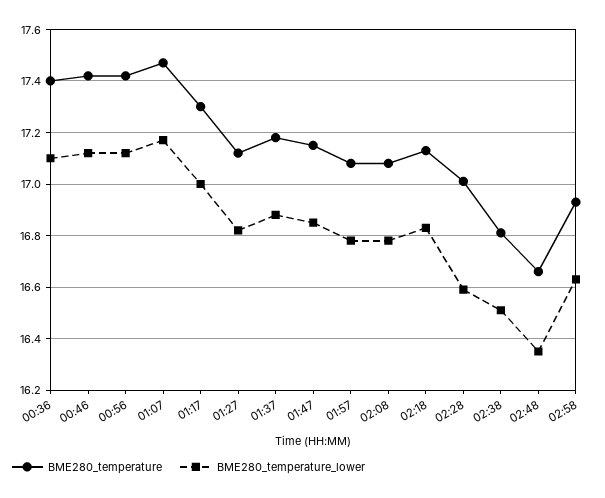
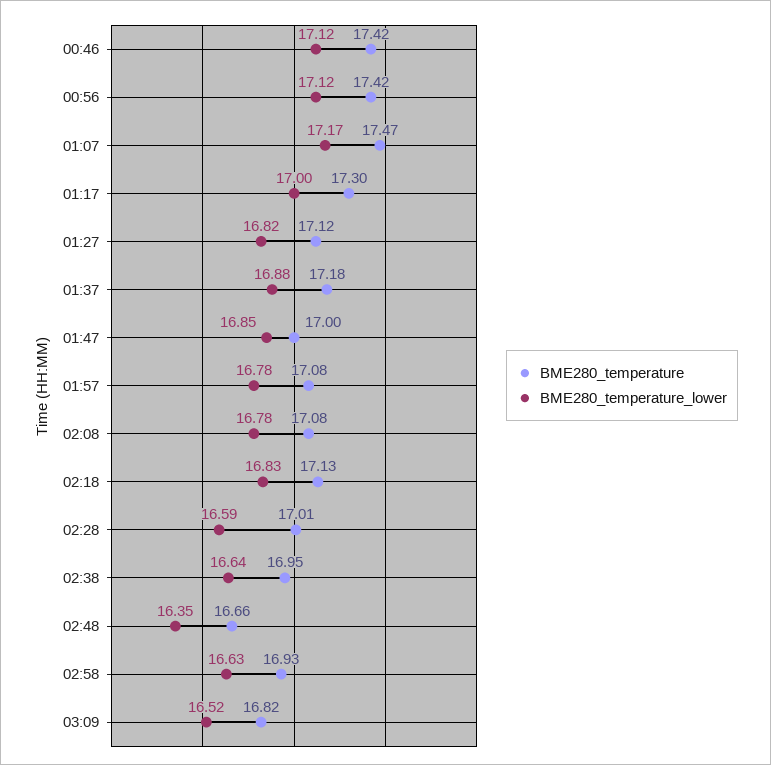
BME280_temperature, 00:36: 17.4 -> none
BME280_temperature_lower, 00:36: 17.1 -> none
BME280_temperature, 01:47: 17.15 -> 17
BME280_temperature, 02:38: 16.8 -> 16.95
BME280_temperature_lower, 02:38: 16.5 -> 16.64
BME280_temperature, 03:09: none -> 16.82
BME280_temperature_lower, 03:09: none -> 16.52

